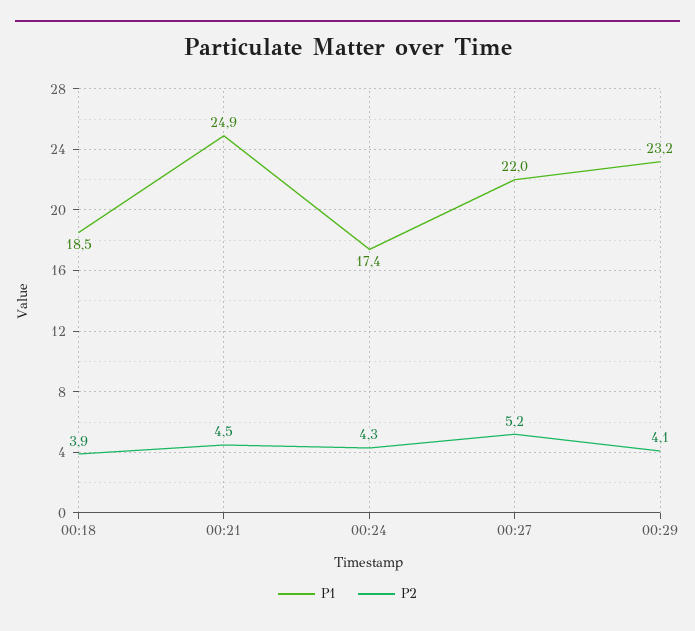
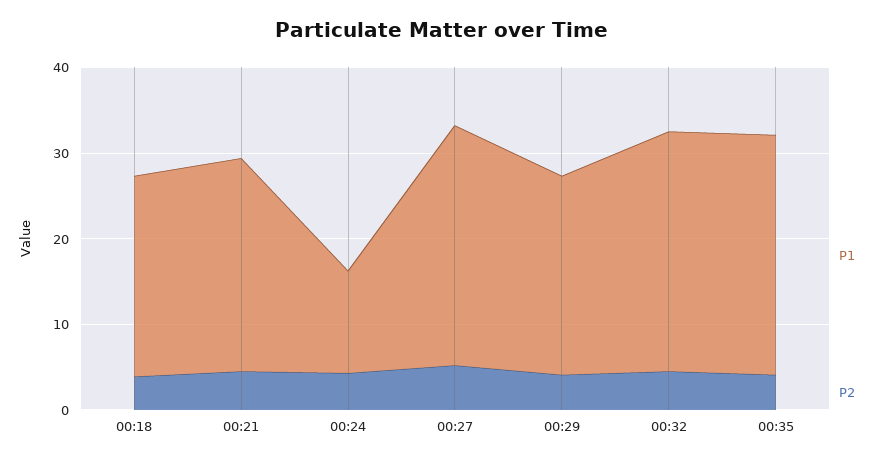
P1, 00:18: 18.5 -> 24
P1, 00:24: 17.4 -> 12
P1, 00:27: 22 -> 28
P1, 00:32: none -> 28
P2, 00:32: none -> 4
P1, 00:35: none -> 28
P2, 00:35: none -> 4

